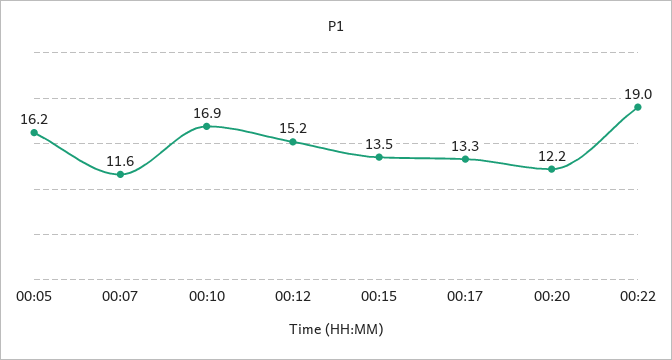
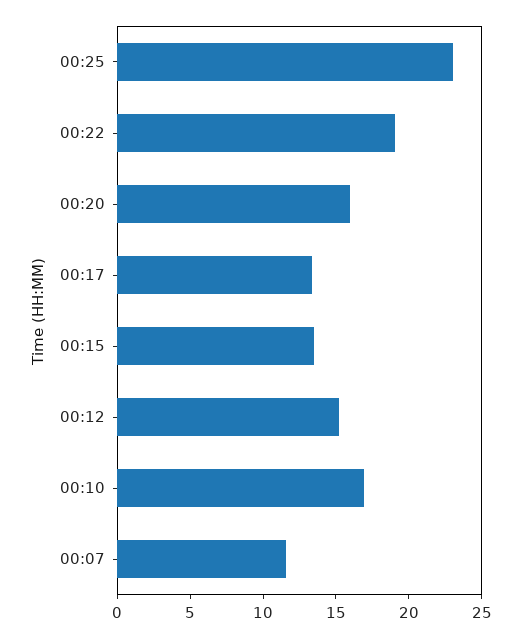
00:05: 16.2 -> none
00:20: 12.2 -> 16
00:25: none -> 23

